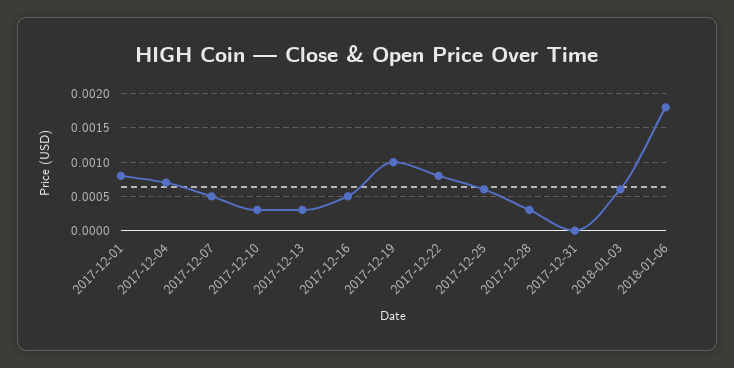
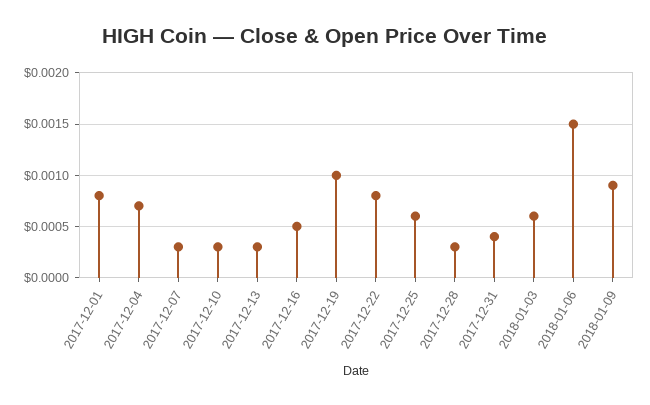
2017-12-07: 0.0005 -> 0.0003
2017-12-31: 0 -> 0.0004
2018-01-06: 0.0018 -> 0.0015
2018-01-09: none -> 0.0009

